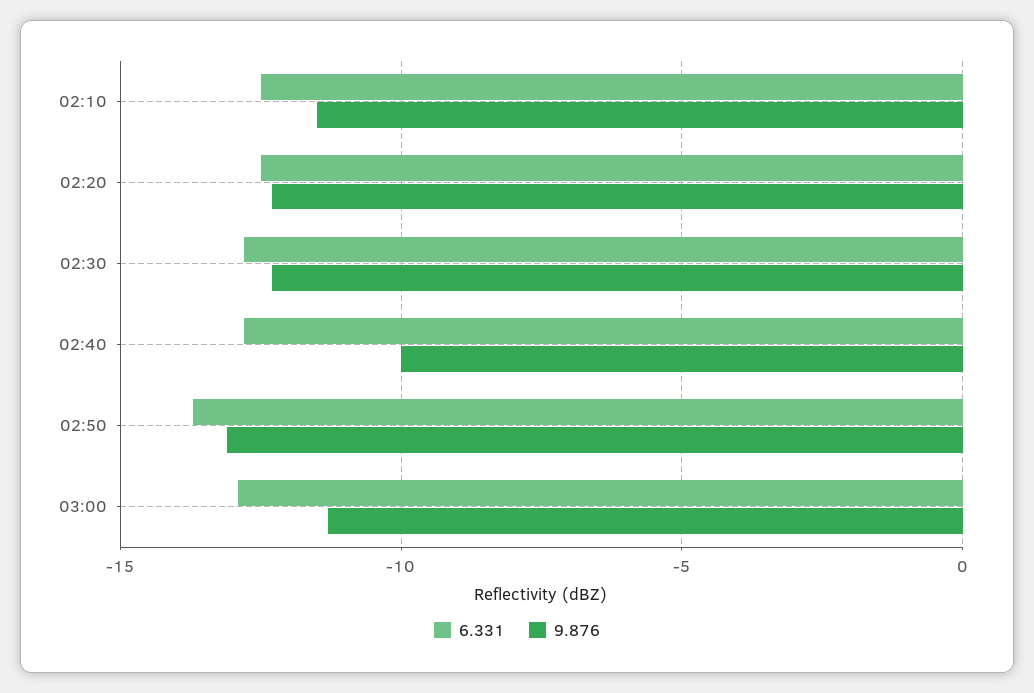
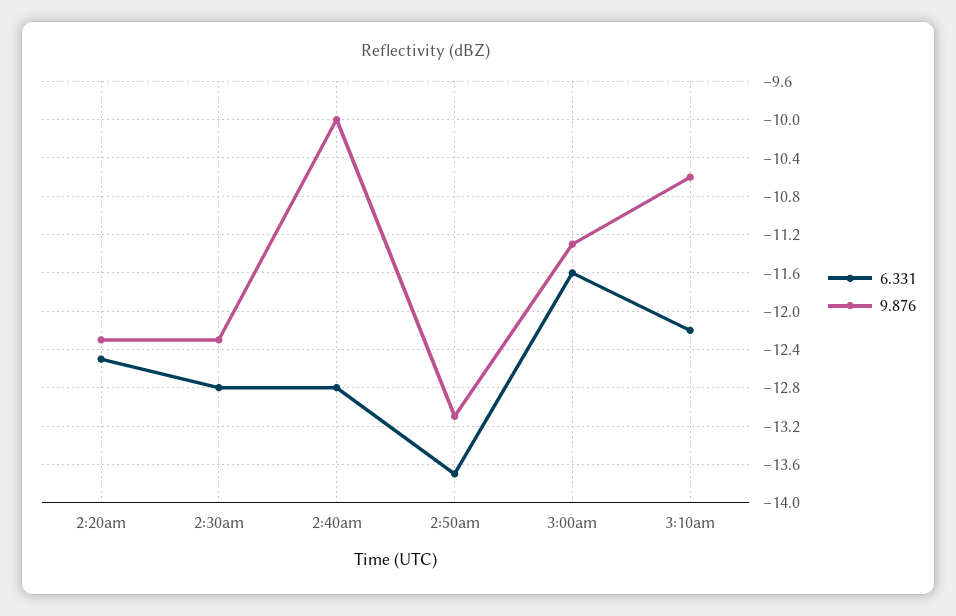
6.331, 02:10: -12.5 -> none
9.876, 02:10: -11.5 -> none
6.331, 03:00: -13 -> -11.6
6.331, 3:10am: none -> -12.2
9.876, 3:10am: none -> -10.6

